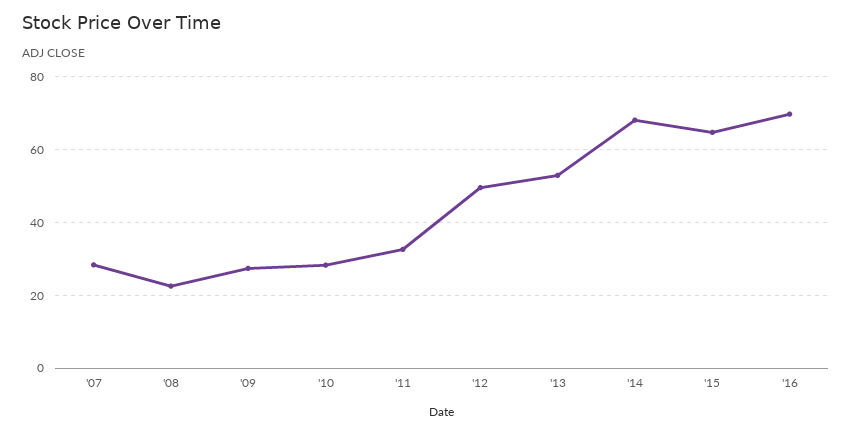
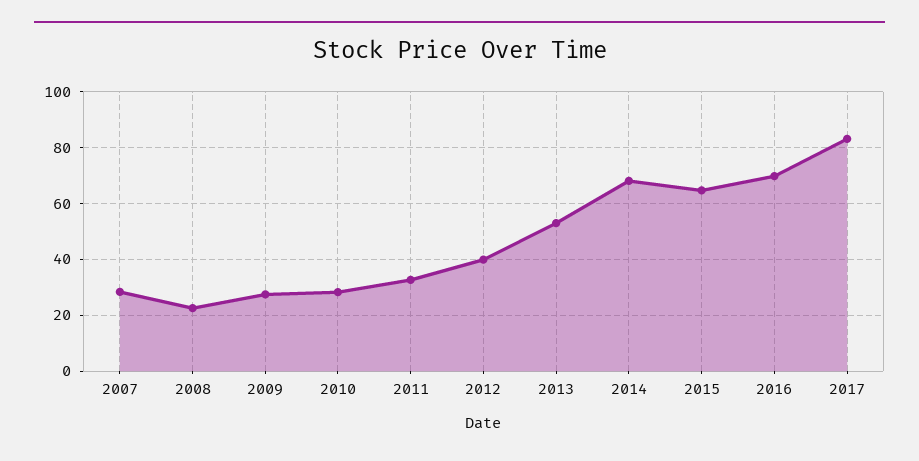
'12: 50 -> 40
2017: none -> 82.5

